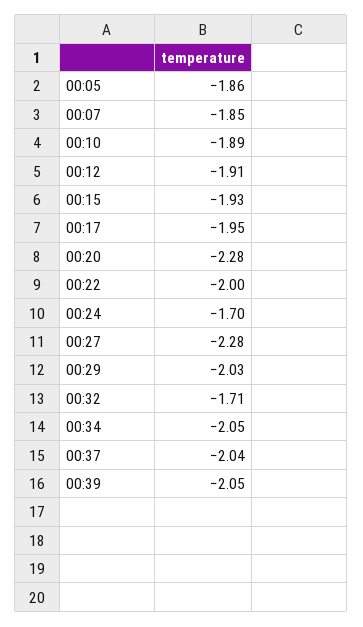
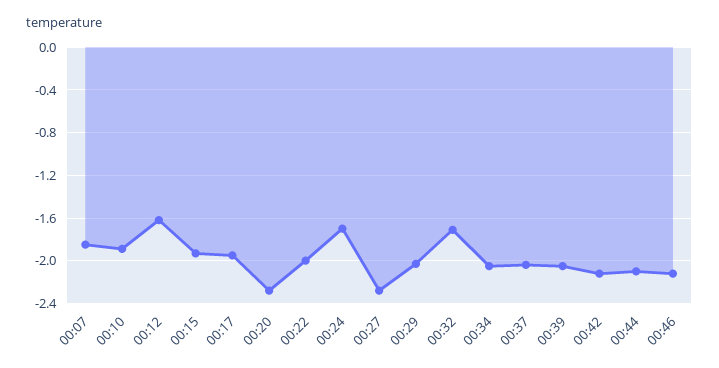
00:05: -1.86 -> none
00:12: -1.91 -> -1.6
00:42: none -> -2.1
00:44: none -> -2.1
00:46: none -> -2.1

